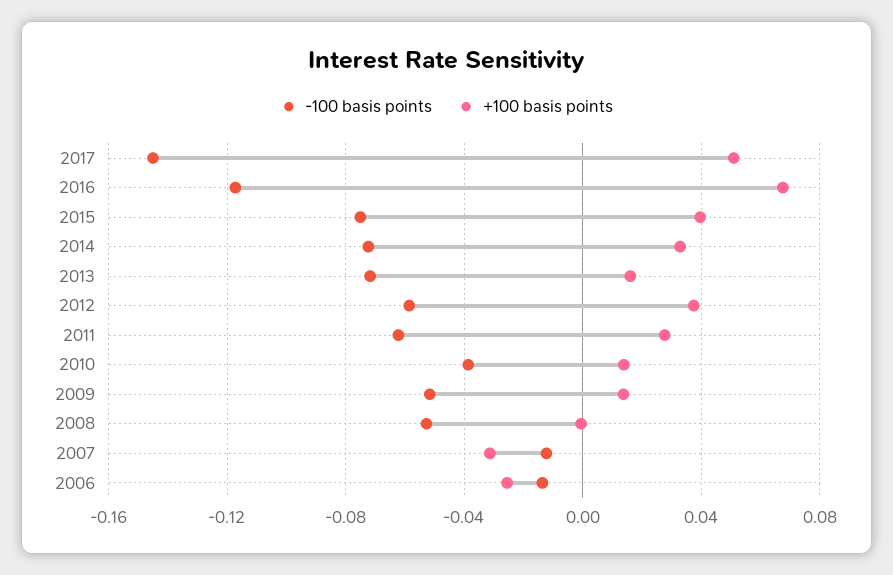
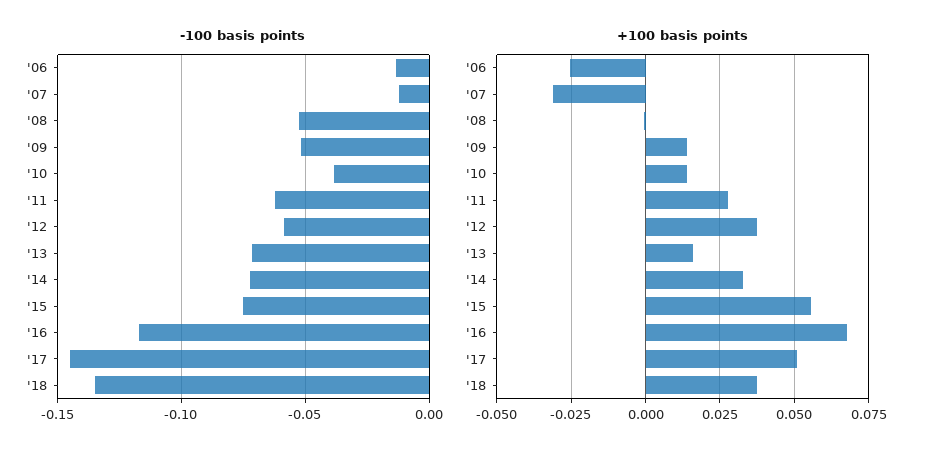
+100 basis points, 2015: 0.04 -> 0.055
-100 basis points, '18: none -> -0.135
+100 basis points, '18: none -> 0.0375

